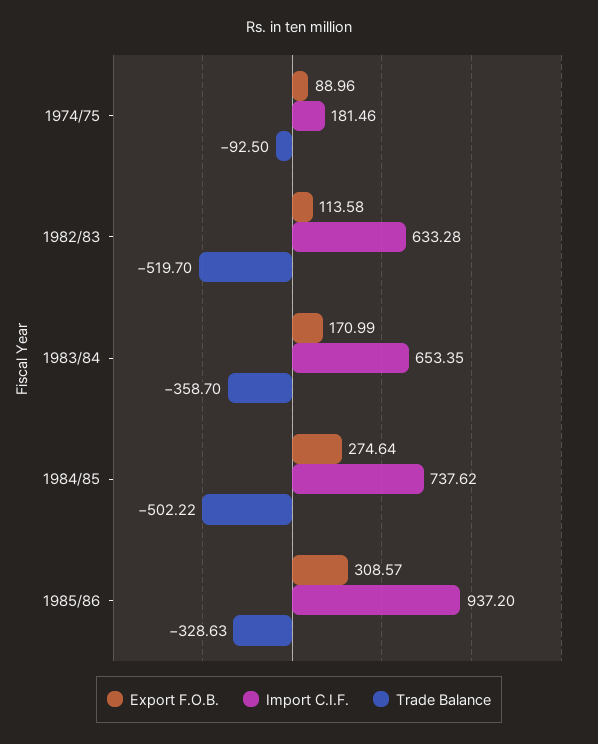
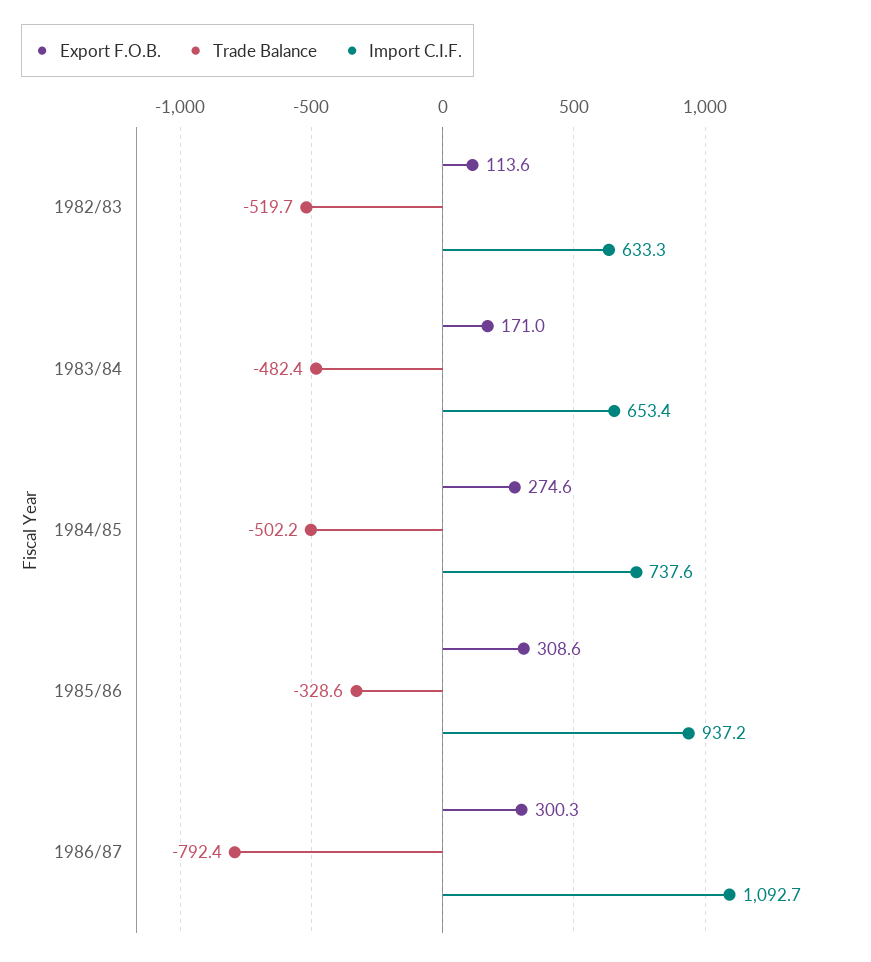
Export F.O.B., 1974/75: 88.96 -> none
Import C.I.F., 1974/75: 181.46 -> none
Trade Balance, 1974/75: -92.5 -> none
Trade Balance, 1983/84: -358.7 -> -482.4
Export F.O.B., 1986/87: none -> 300.3
Trade Balance, 1986/87: none -> -792.4
Import C.I.F., 1986/87: none -> 1092.7

